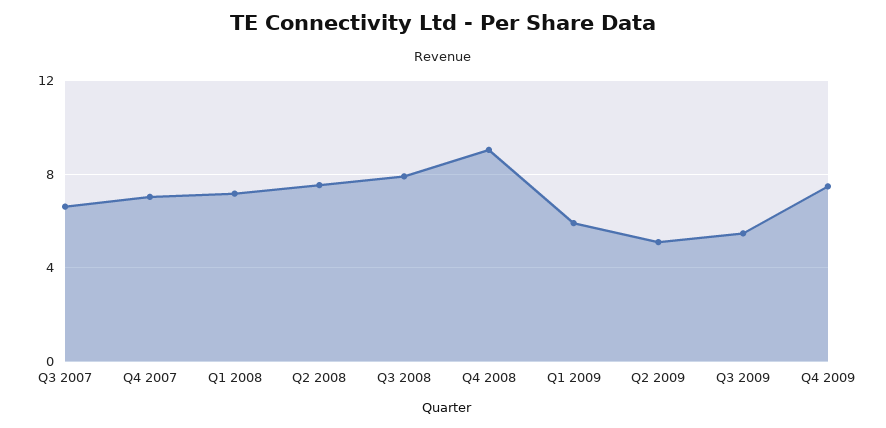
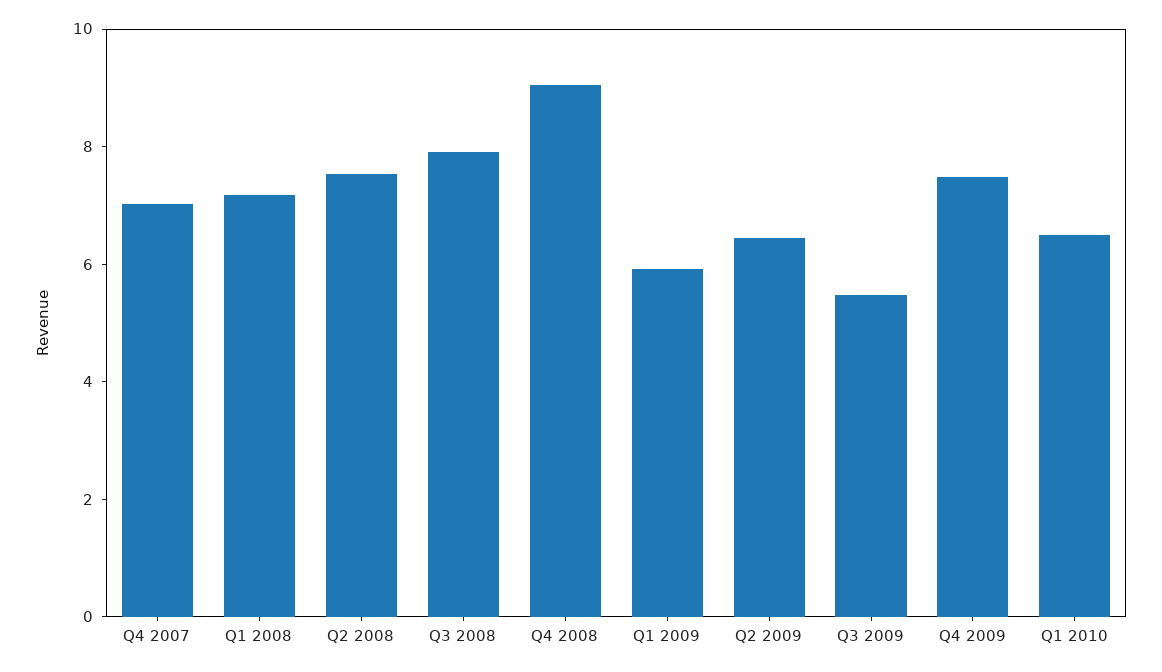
Q3 2007: 6.5 -> none
Q2 2009: 5 -> 6.5
Q1 2010: none -> 6.5

